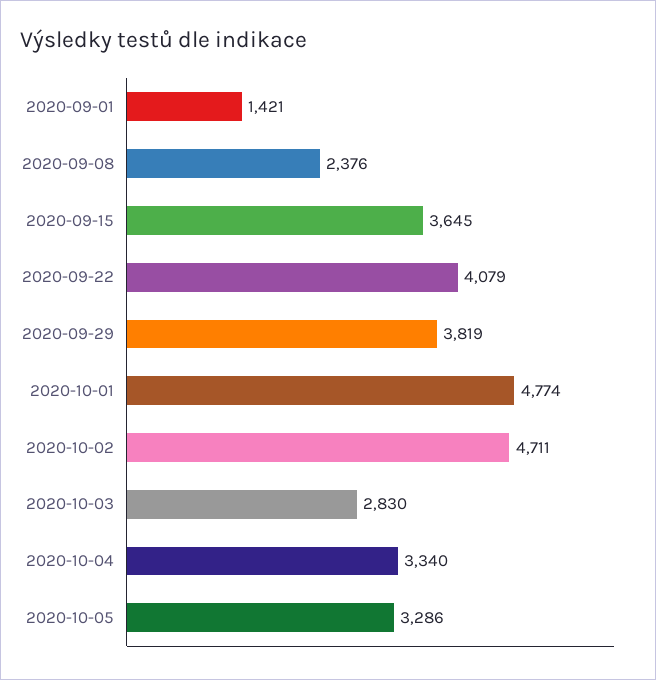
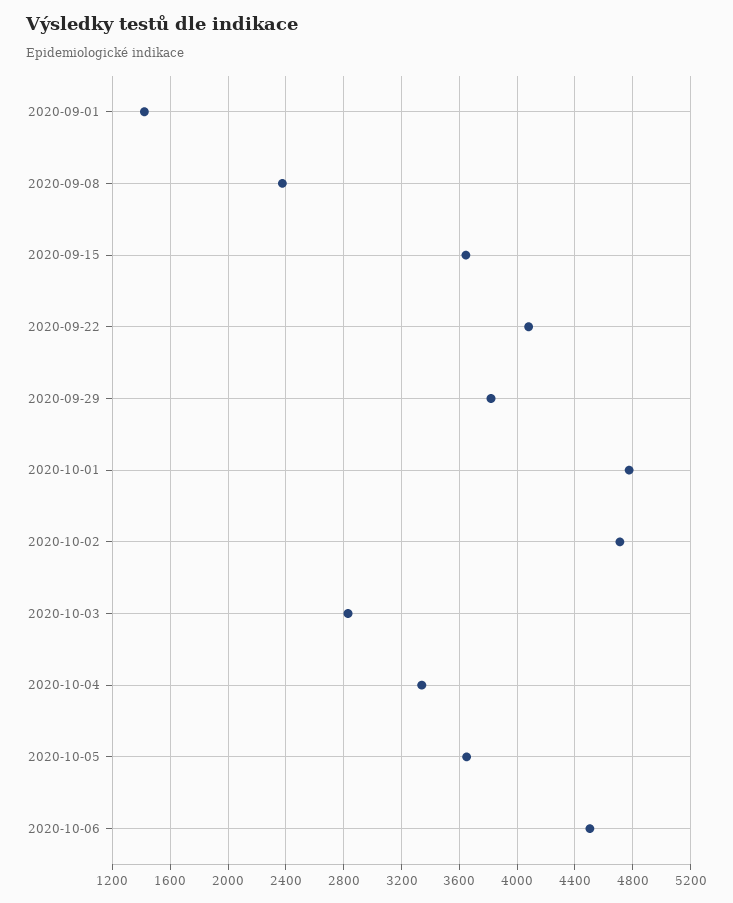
2020-10-05: 3286 -> 3650
2020-10-06: none -> 4500

